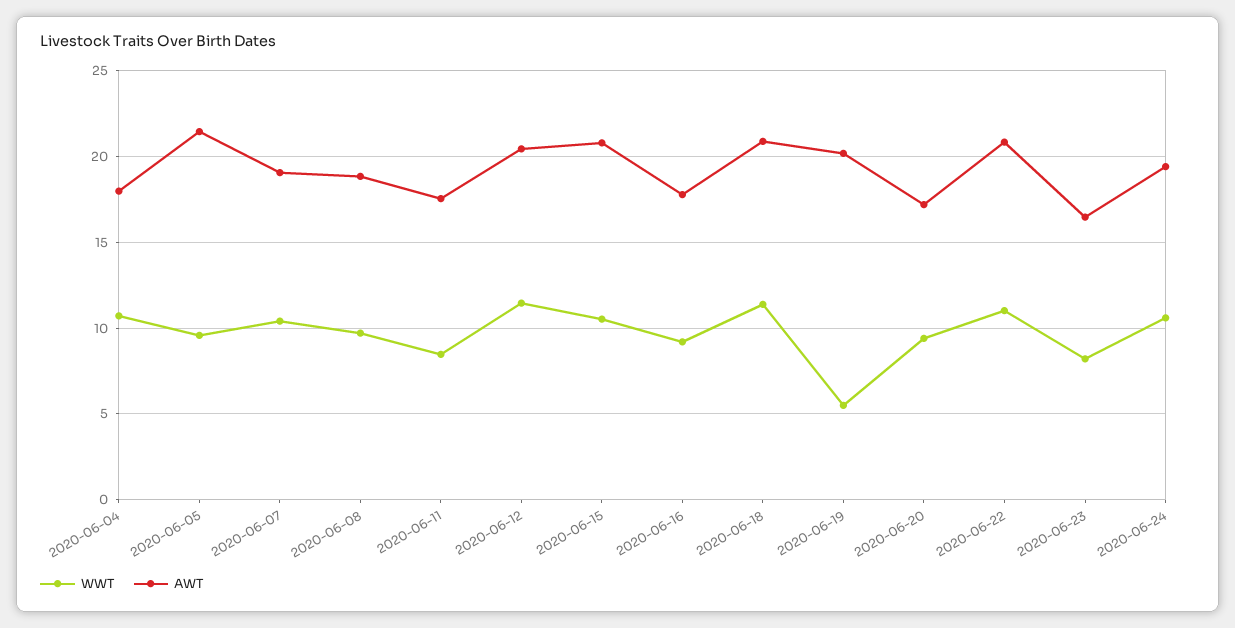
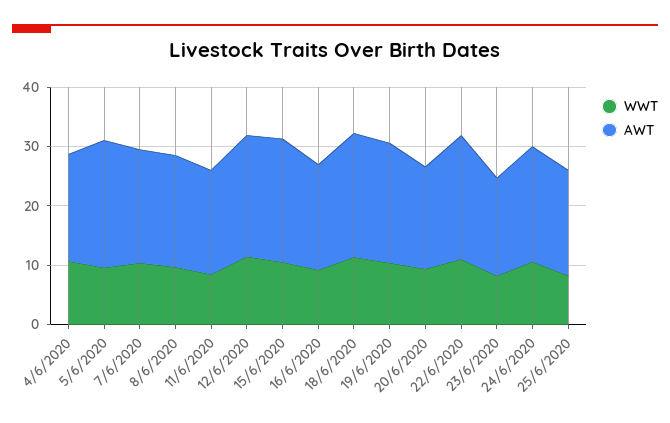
WWT, 2020-06-19: 5.5 -> 10
WWT, 25/6/2020: none -> 8
AWT, 25/6/2020: none -> 18

